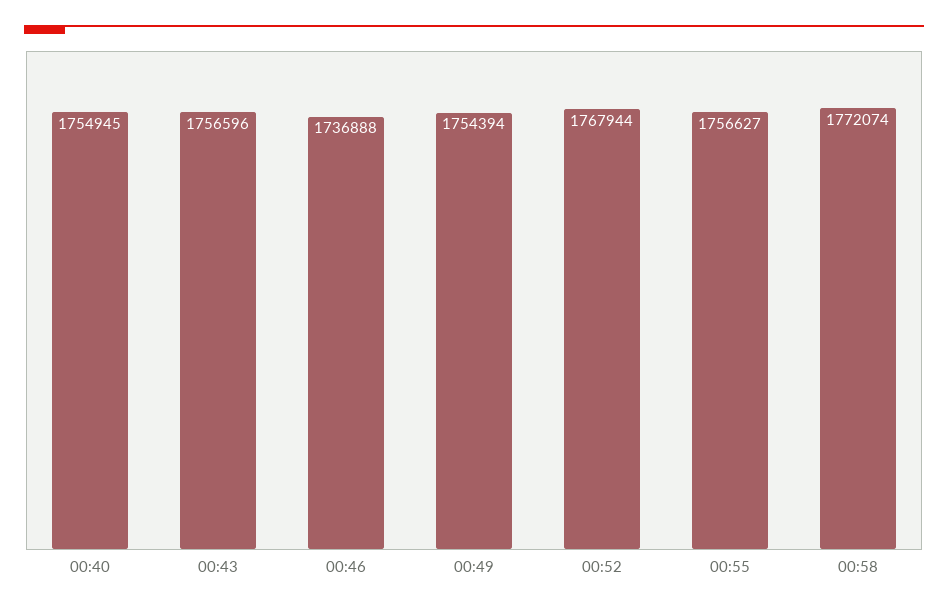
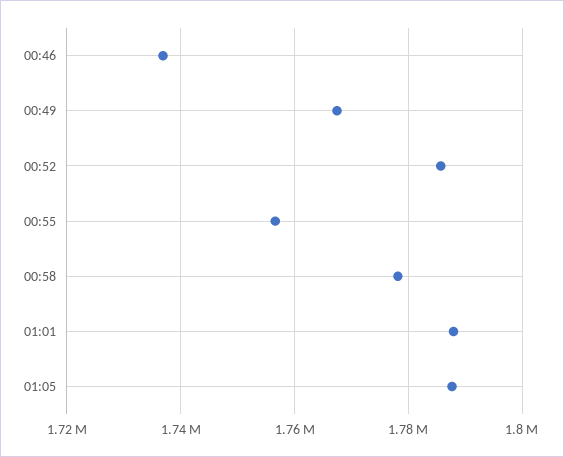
00:40: 1754945 -> none
00:43: 1756596 -> none
00:49: 1754394 -> 1768000
00:52: 1767944 -> 1786000
00:58: 1772074 -> 1778000
01:01: none -> 1788000
01:05: none -> 1788000

